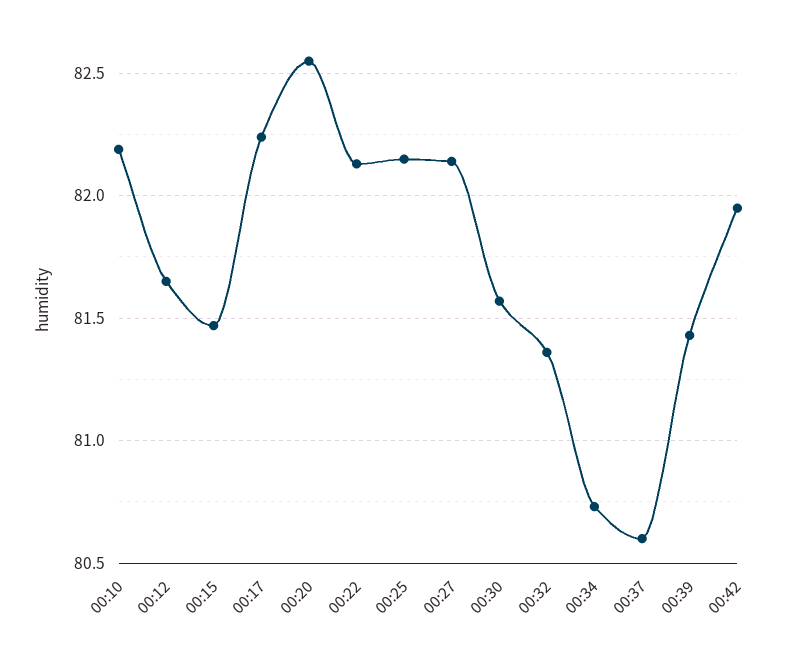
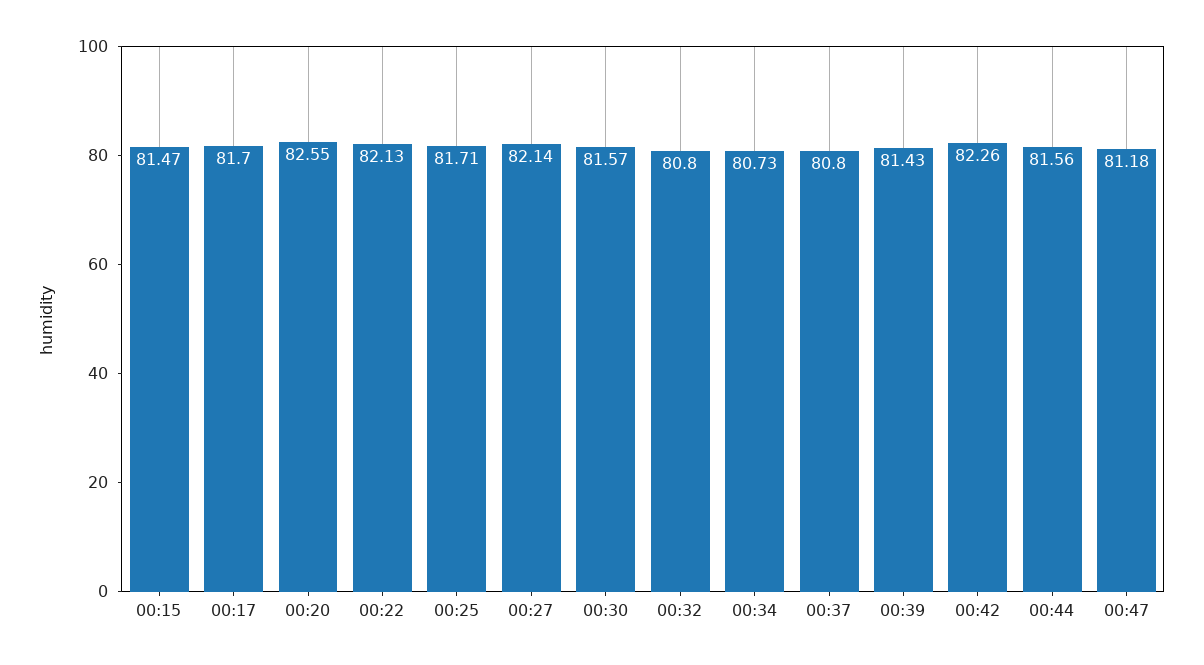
00:10: 82.2 -> none
00:12: 81.65 -> none
00:17: 82.25 -> 81.7
00:25: 82.15 -> 81.71
00:32: 81.35 -> 80.8
00:37: 80.6 -> 80.8
00:42: 81.95 -> 82.26
00:44: none -> 81.56
00:47: none -> 81.18

